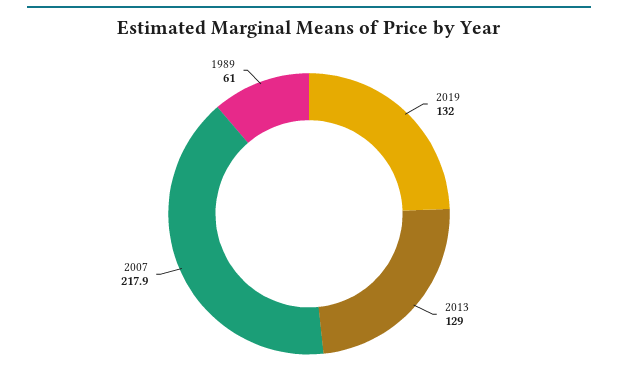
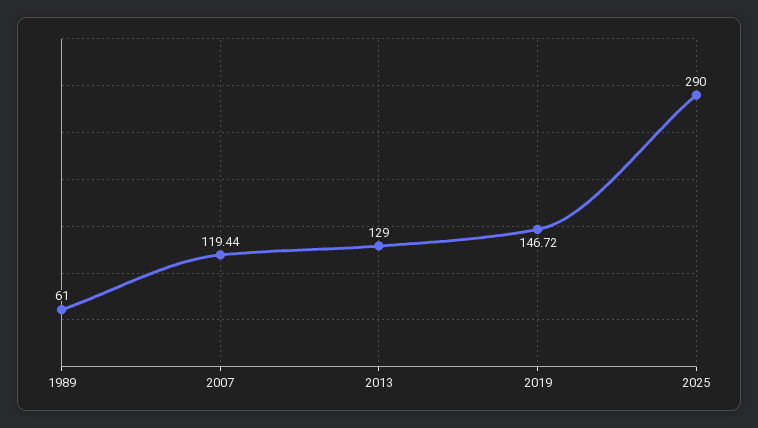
2019: 132 -> 146.72
2007: 217.9 -> 119.44
2025: none -> 290

